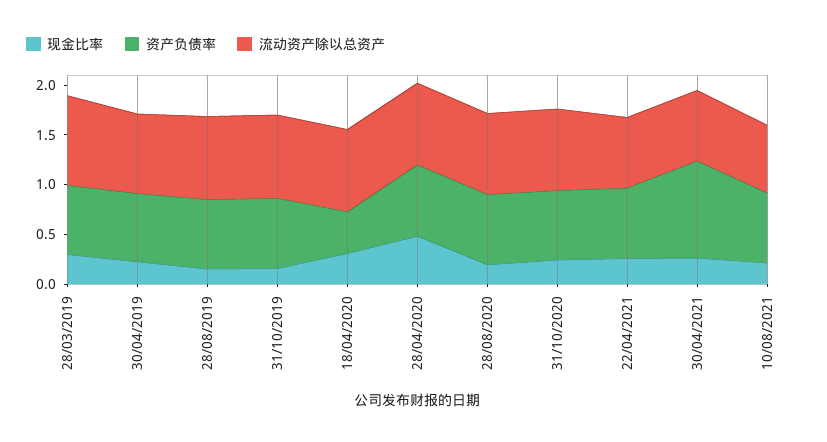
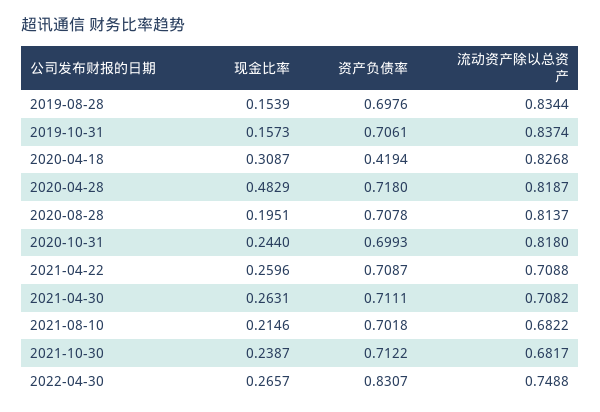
现金比率, 28/03/2019: 0.3 -> none
资产负债率, 28/03/2019: 0.7 -> none
流动资产除以总资产, 28/03/2019: 0.9 -> none
现金比率, 30/04/2019: 0.2 -> none
资产负债率, 30/04/2019: 0.7 -> none
流动资产除以总资产, 30/04/2019: 0.8 -> none
资产负债率, 30/04/2021: 1 -> 0.7111
现金比率, 2021-10-30: none -> 0.2387
资产负债率, 2021-10-30: none -> 0.7122
流动资产除以总资产, 2021-10-30: none -> 0.6817
现金比率, 2022-04-30: none -> 0.2657
资产负债率, 2022-04-30: none -> 0.8307
流动资产除以总资产, 2022-04-30: none -> 0.7488

